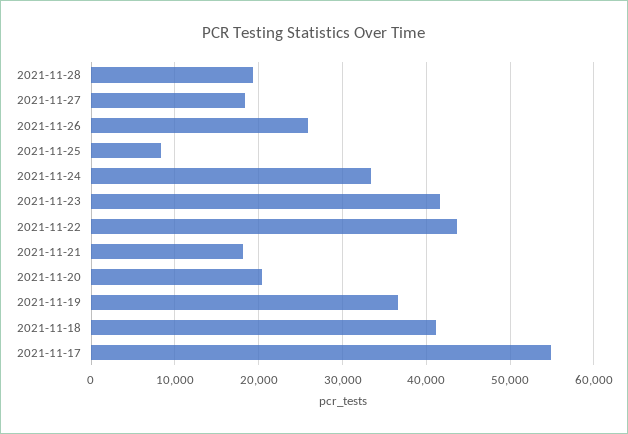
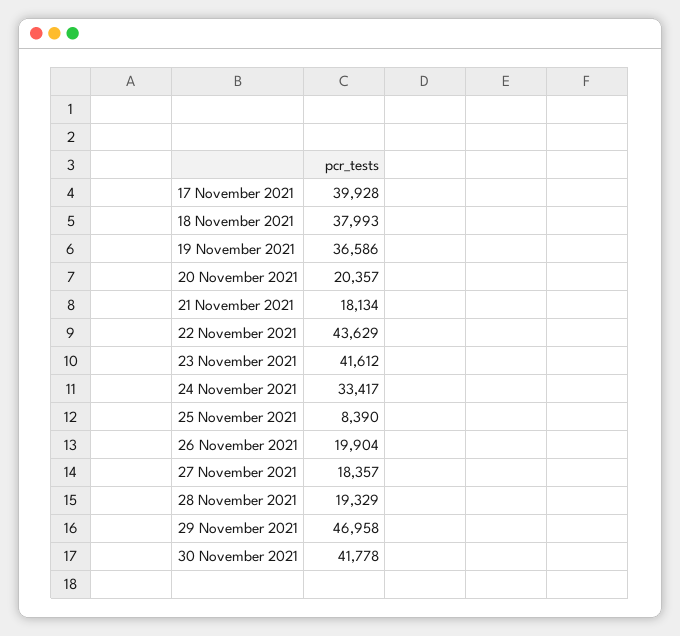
2021-11-26: 26000 -> 19904
2021-11-18: 41000 -> 37993
2021-11-17: 55000 -> 39928
29 November 2021: none -> 46958
30 November 2021: none -> 41778

